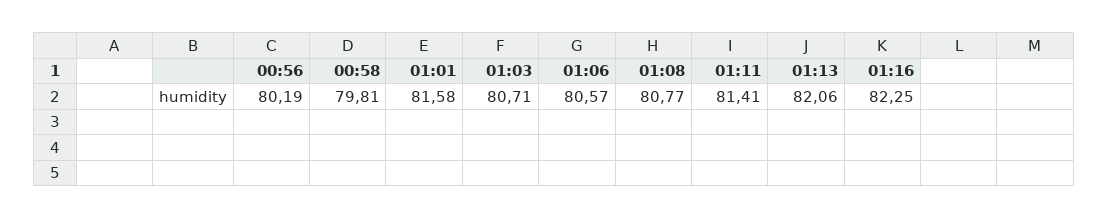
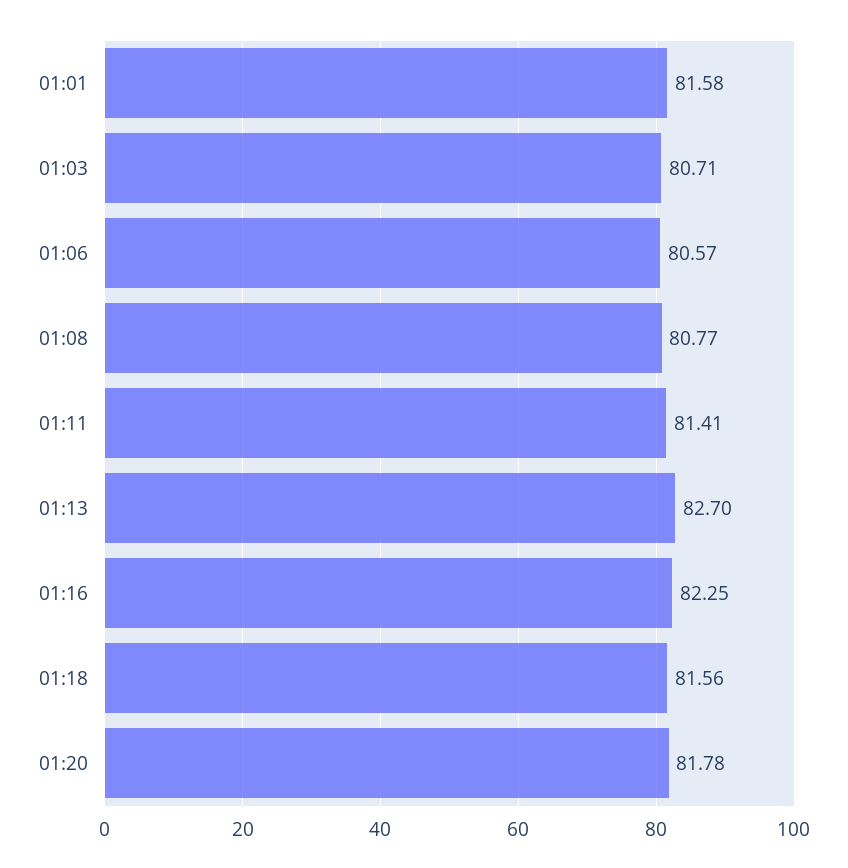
00:56: 80.19 -> none
00:58: 79.81 -> none
01:13: 82.06 -> 82.7
01:18: none -> 81.56
01:20: none -> 81.78

